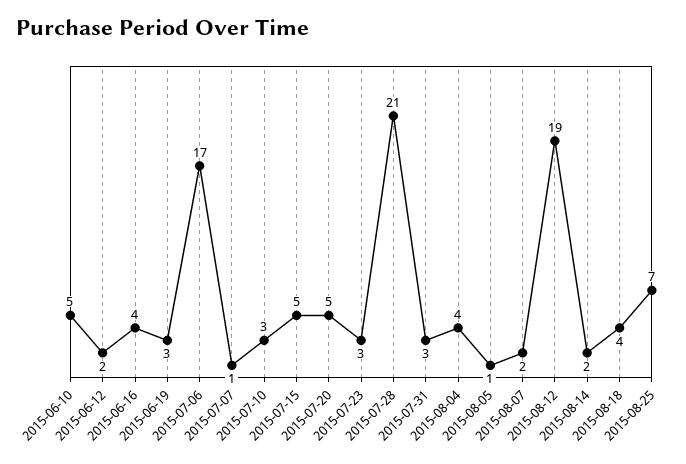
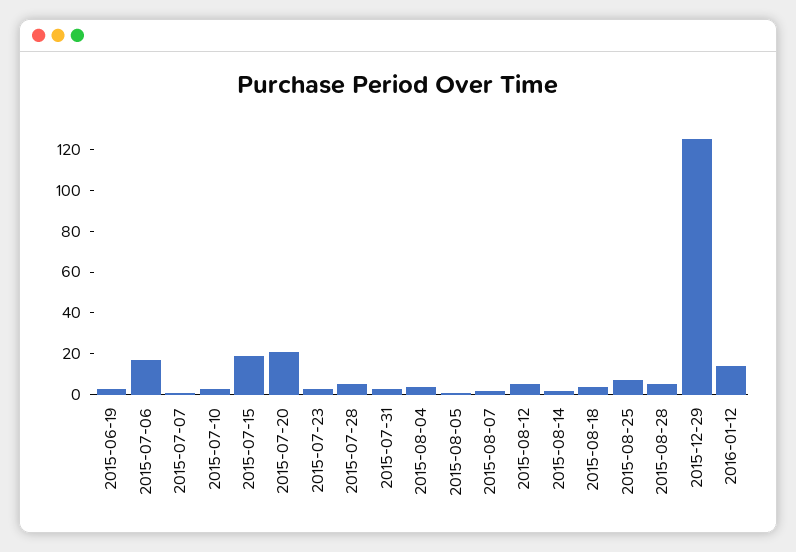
2015-06-10: 5 -> none
2015-06-12: 2 -> none
2015-06-16: 4 -> none
2015-07-15: 5 -> 20
2015-07-20: 5 -> 20
2015-07-28: 21 -> 5
2015-08-12: 19 -> 5
2015-08-28: none -> 5
2015-12-29: none -> 125
2016-01-12: none -> 15

